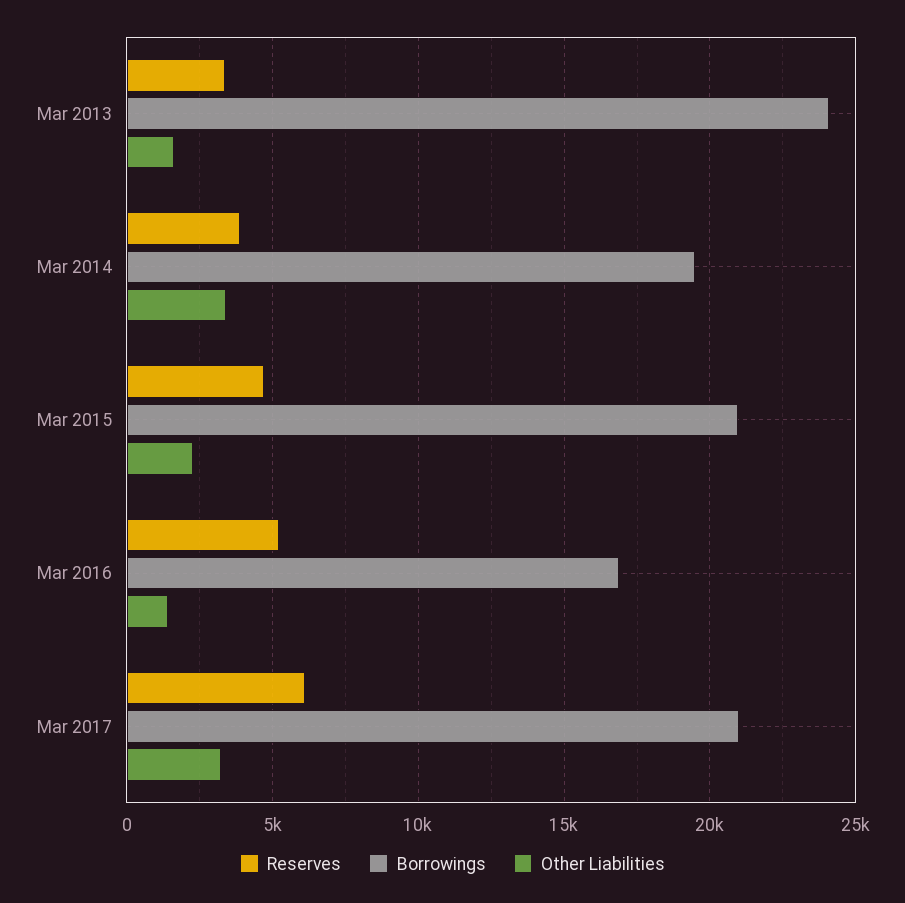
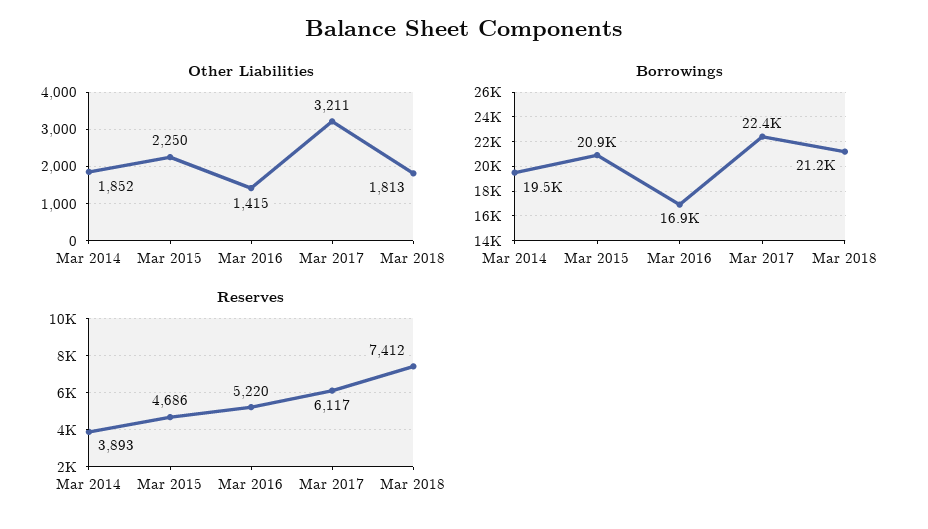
Reserves, Mar 2013: 3500 -> none
Borrowings, Mar 2013: 24000 -> none
Other Liabilities, Mar 2013: 1500 -> none
Other Liabilities, Mar 2014: 3500 -> 1852
Borrowings, Mar 2017: 21000 -> 22400
Other Liabilities, Mar 2018: none -> 1813
Borrowings, Mar 2018: none -> 21200
Reserves, Mar 2018: none -> 7412

